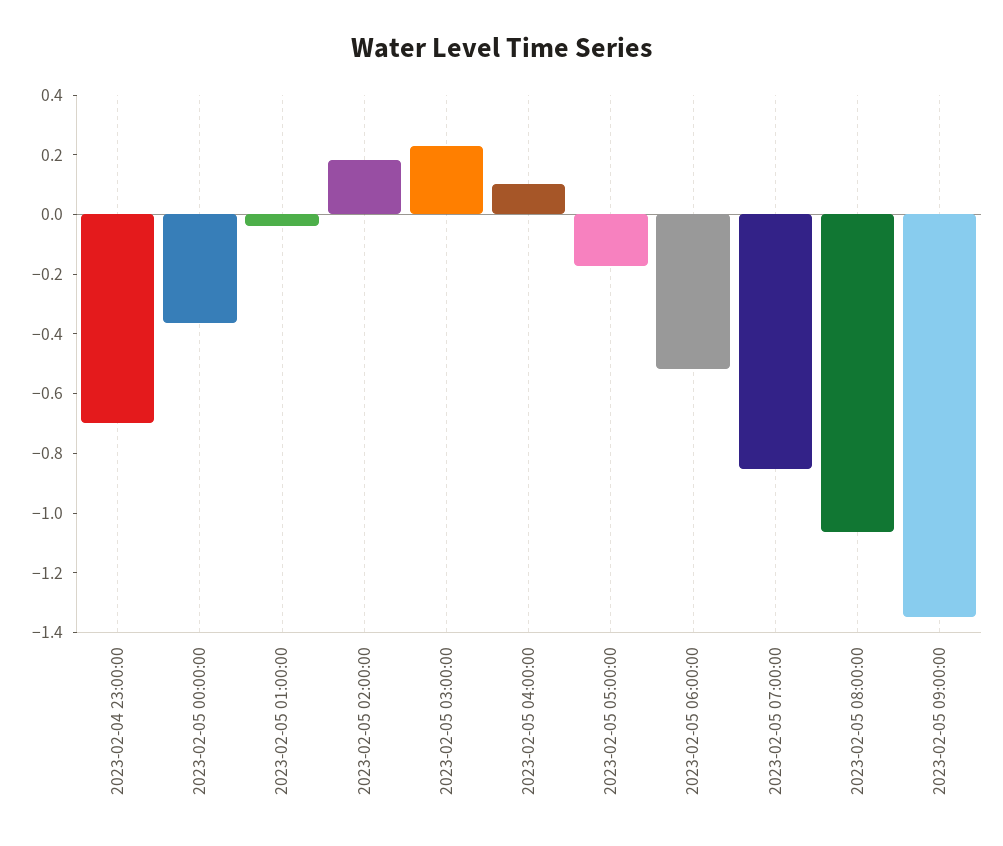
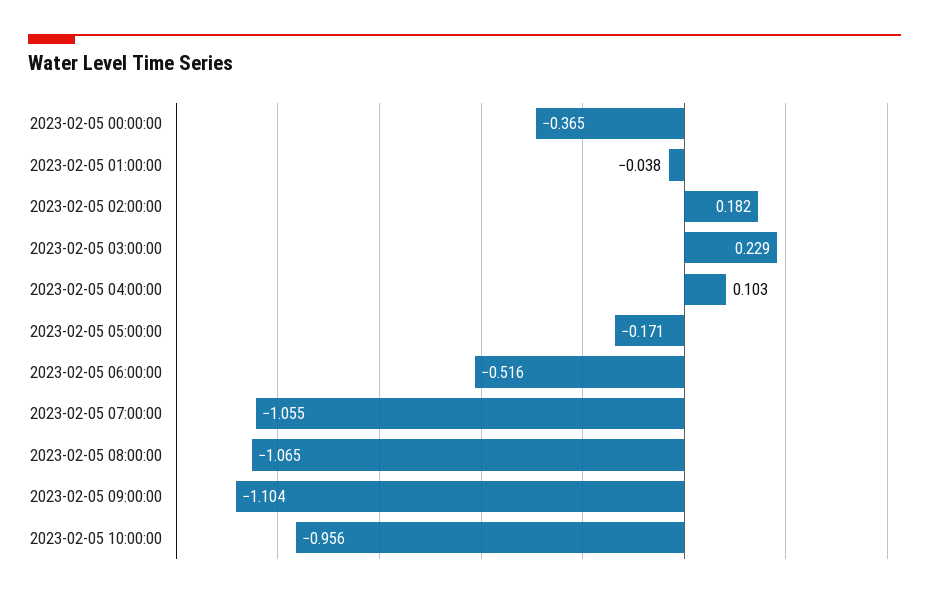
2023-02-04 23:00:00: -0.7 -> none
2023-02-05 07:00:00: -0.85 -> -1.055
2023-02-05 09:00:00: -1.35 -> -1.104
2023-02-05 10:00:00: none -> -0.956

